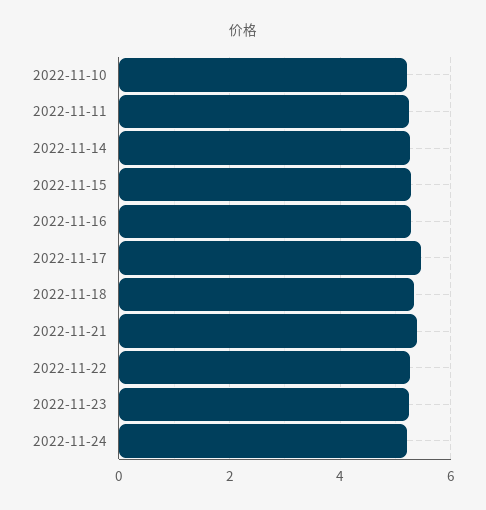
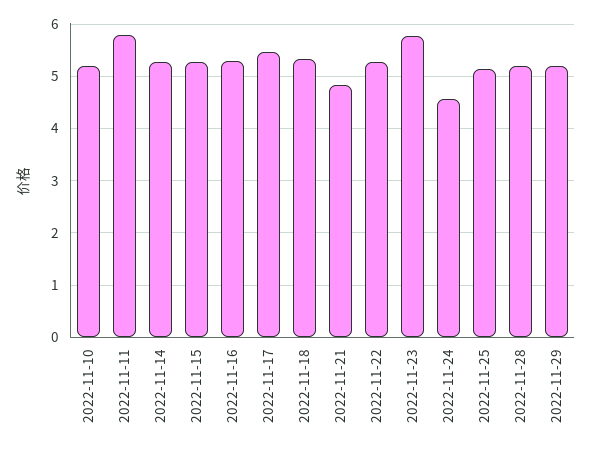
2022-11-11: 5.2 -> 5.8
2022-11-21: 5.4 -> 4.8
2022-11-23: 5.2 -> 5.8
2022-11-24: 5.2 -> 4.6
2022-11-25: none -> 5.2
2022-11-28: none -> 5.2
2022-11-29: none -> 5.2

